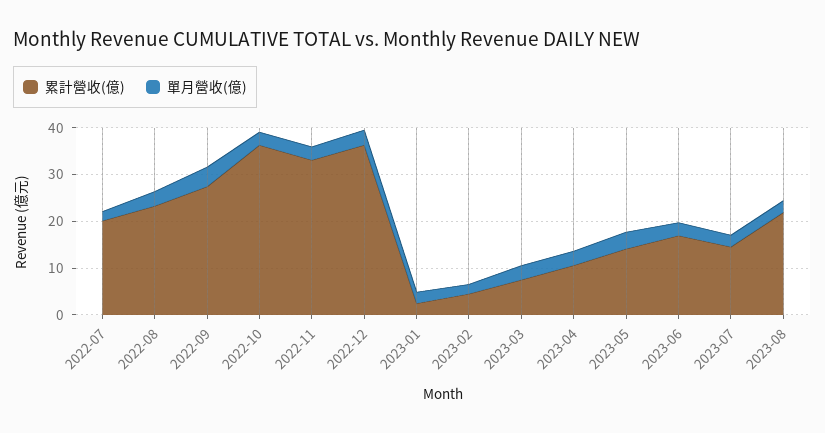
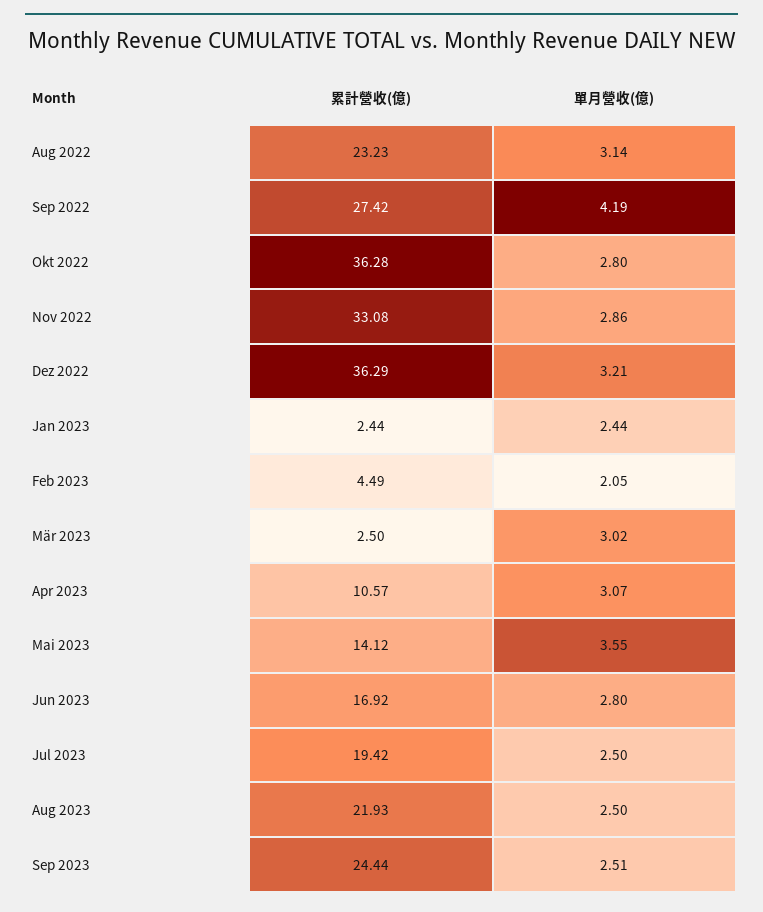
累計營收(億), 2022-07: 20 -> none
單月營收(億), 2022-07: 2 -> none
累計營收(億), 2023-03: 8 -> 2.5
累計營收(億), 2023-07: 14 -> 19.42
累計營收(億), Sep 2023: none -> 24.44
單月營收(億), Sep 2023: none -> 2.51

